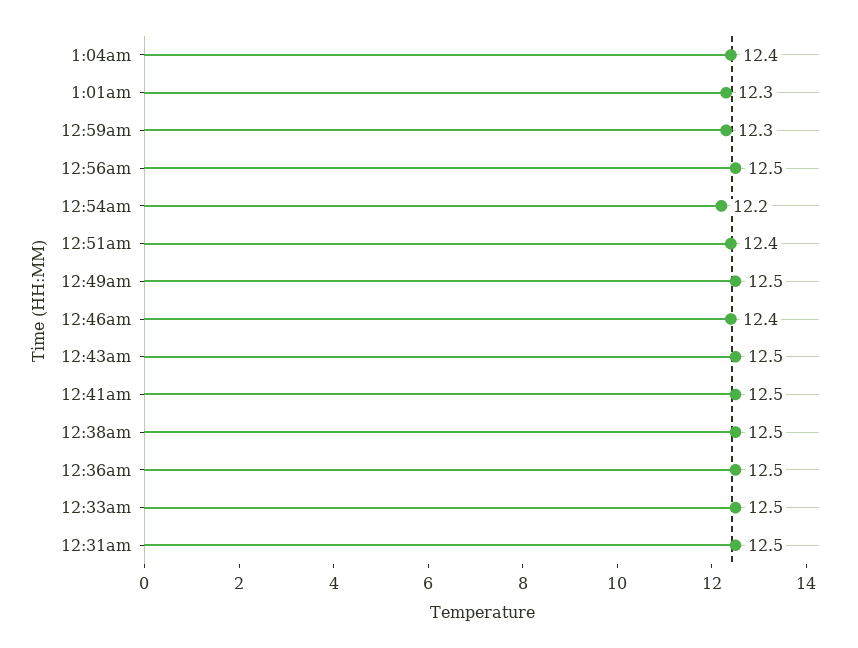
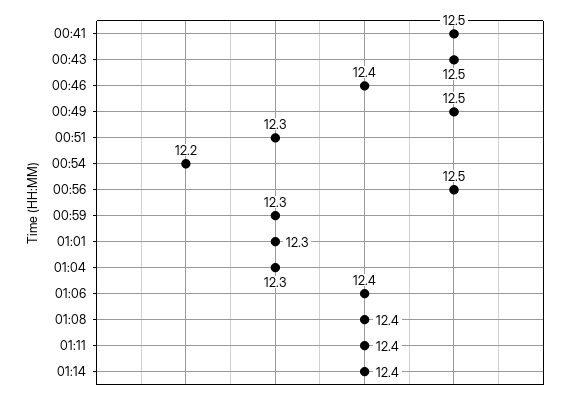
1:04am: 12.4 -> 12.3
12:51am: 12.4 -> 12.3
12:38am: 12.5 -> none
12:36am: 12.5 -> none
12:33am: 12.5 -> none
12:31am: 12.5 -> none
01:06: none -> 12.4
01:08: none -> 12.4
01:11: none -> 12.4
01:14: none -> 12.4

